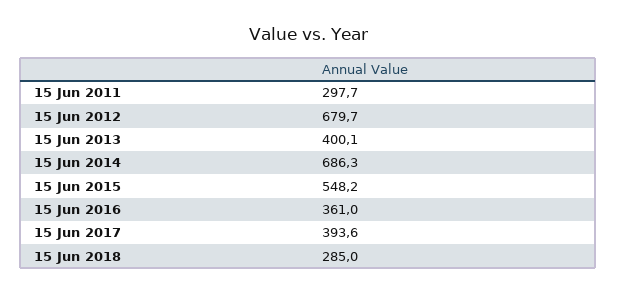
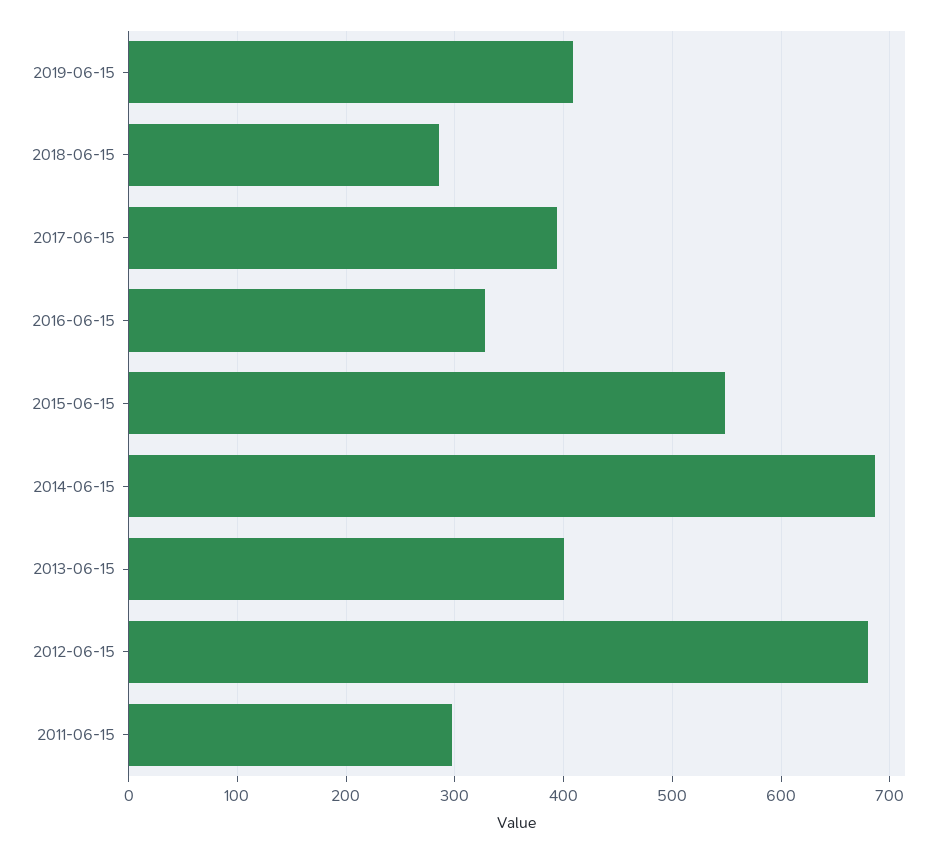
15 Jun 2016: 361 -> 330
2019-06-15: none -> 410

